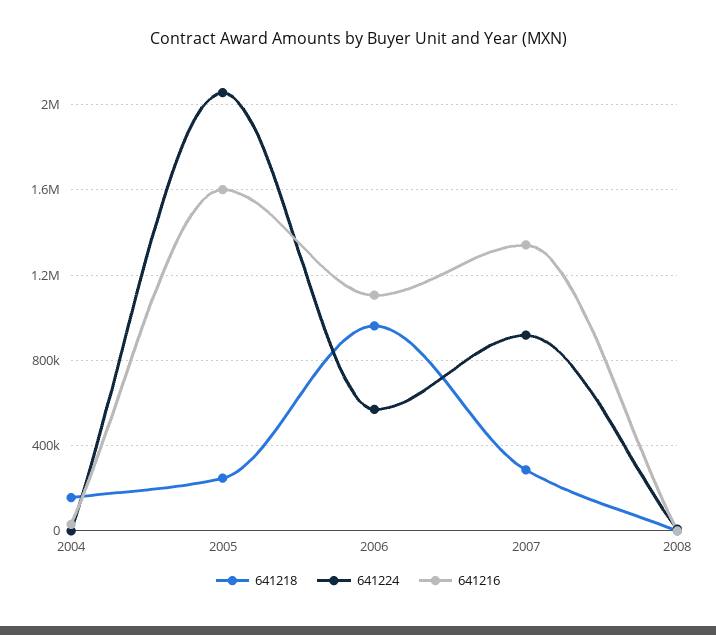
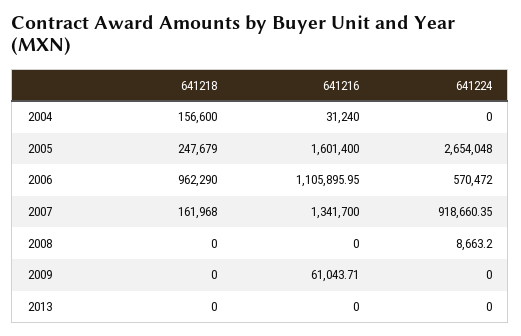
641224, 2005: 2050000 -> 2654048
641218, 2007: 300000 -> 161968
641218, 2009: none -> 0
641216, 2009: none -> 61043.71
641224, 2009: none -> 0
641218, 2013: none -> 0
641216, 2013: none -> 0
641224, 2013: none -> 0

